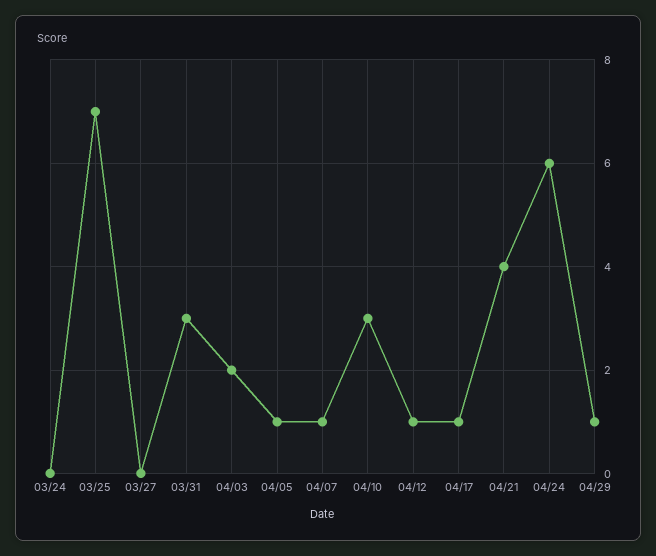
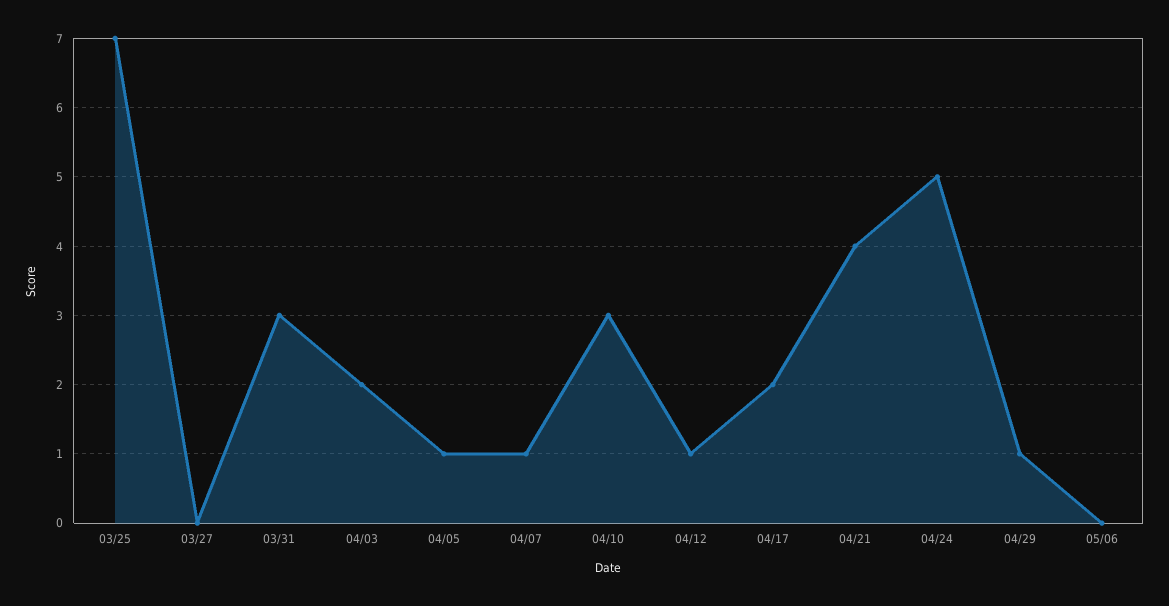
03/24: 0 -> none
04/17: 1 -> 2
04/24: 6 -> 5
05/06: none -> 0

